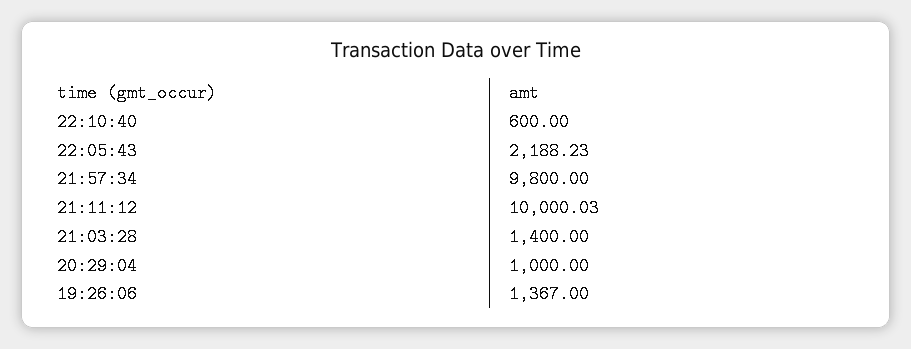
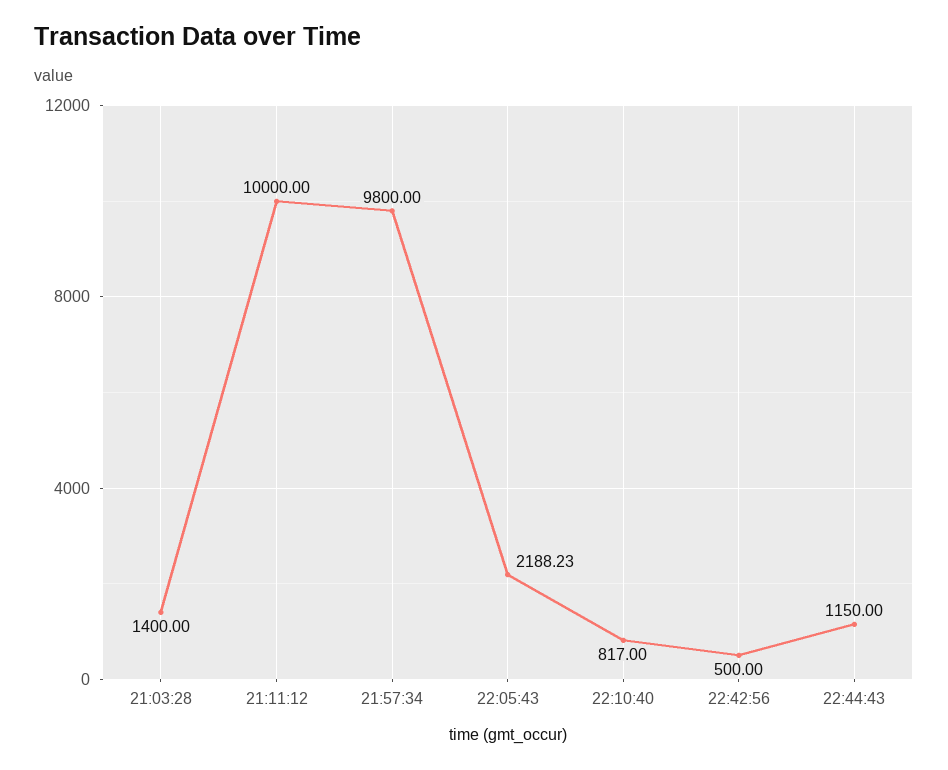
22:10:40: 600 -> 817
21:11:12: 10000.03 -> 10000
20:29:04: 1000 -> none
19:26:06: 1367 -> none
22:42:56: none -> 500
22:44:43: none -> 1150

